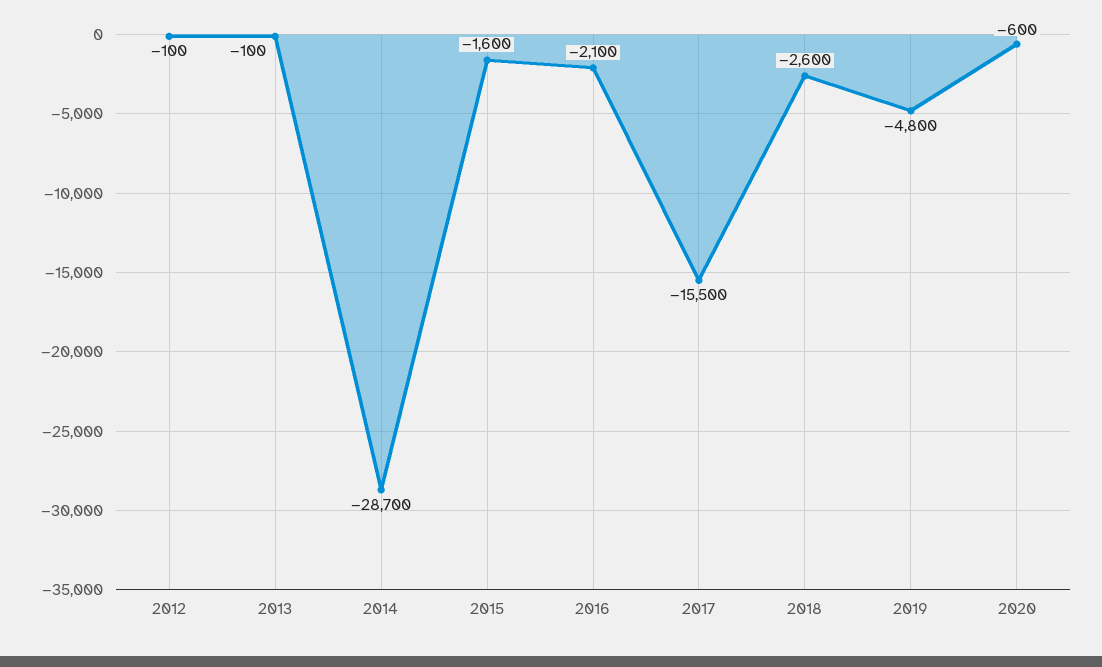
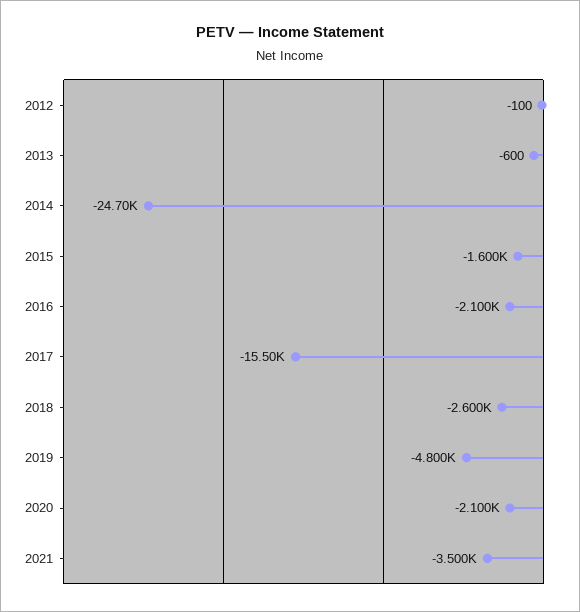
2013: -100 -> -600
2014: -28700 -> -24700
2020: -600 -> -2100
2021: none -> -3500

